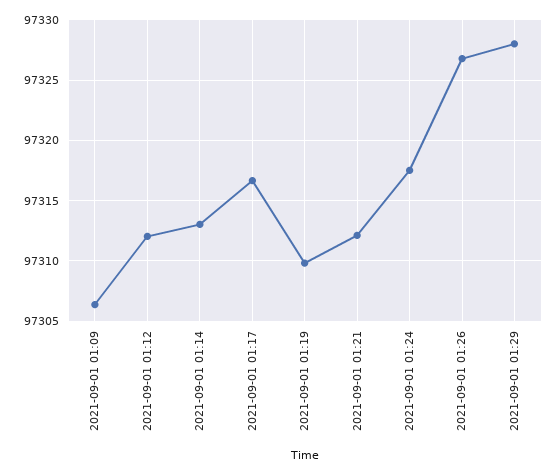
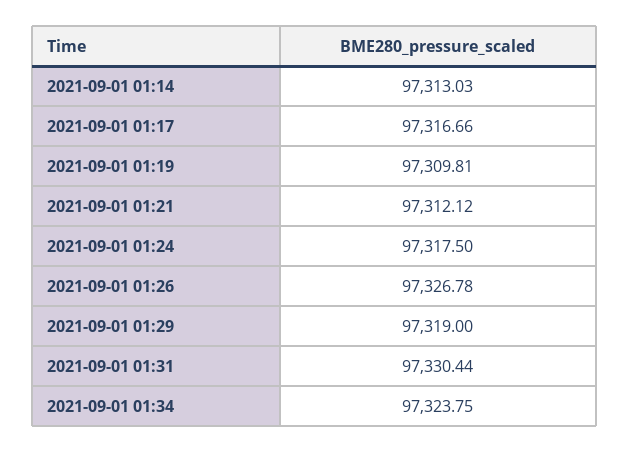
2021-09-01 01:09: 97306.5 -> none
2021-09-01 01:12: 97312 -> none
2021-09-01 01:29: 97328 -> 97319
2021-09-01 01:31: none -> 97330.44
2021-09-01 01:34: none -> 97323.75

